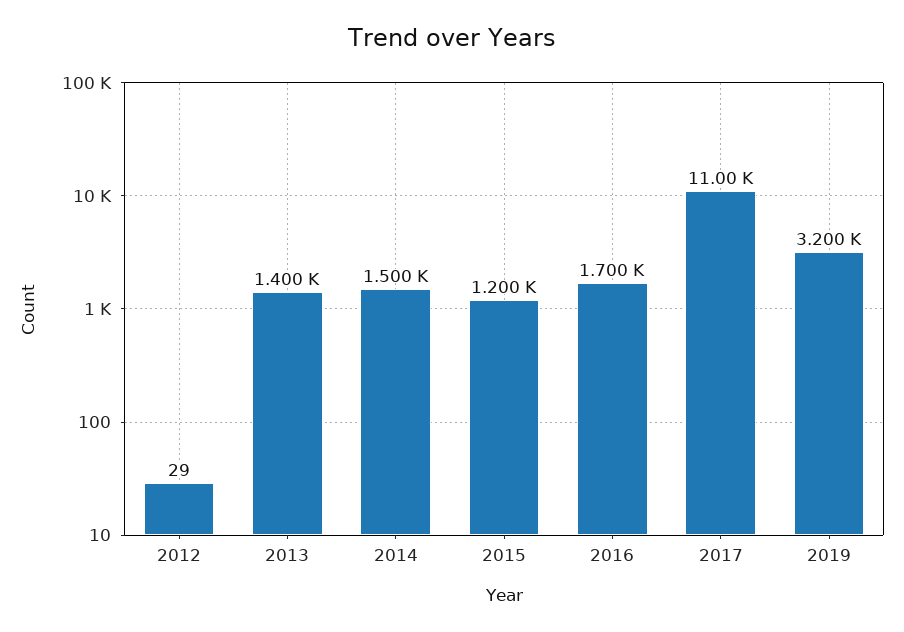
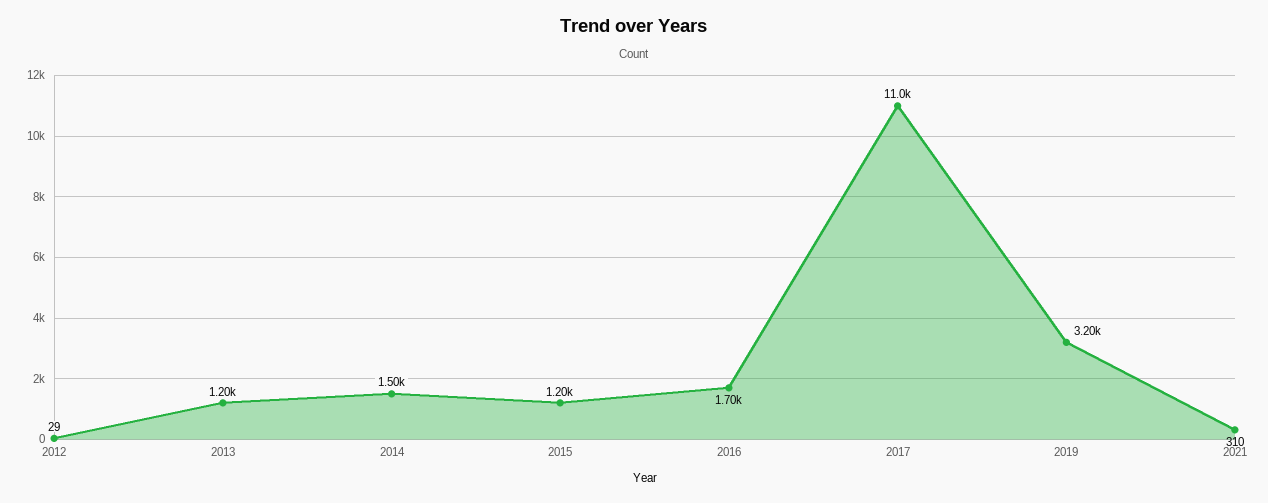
2013: 1400 -> 1200
2021: none -> 310

